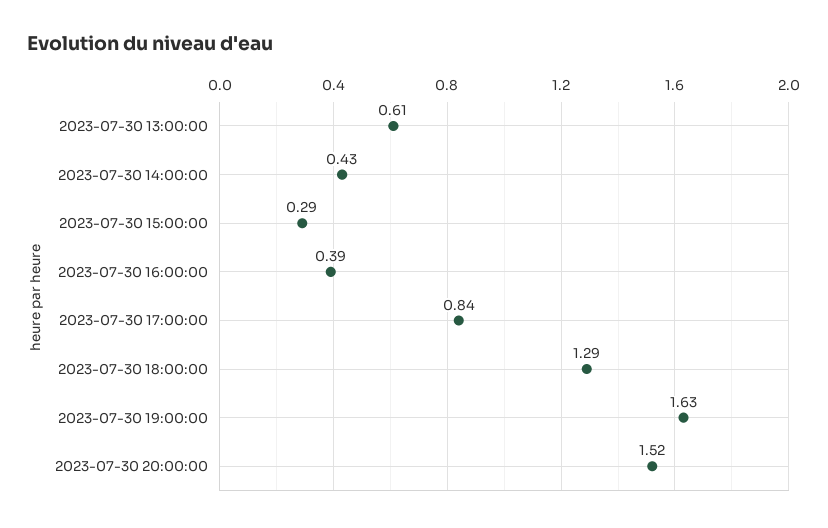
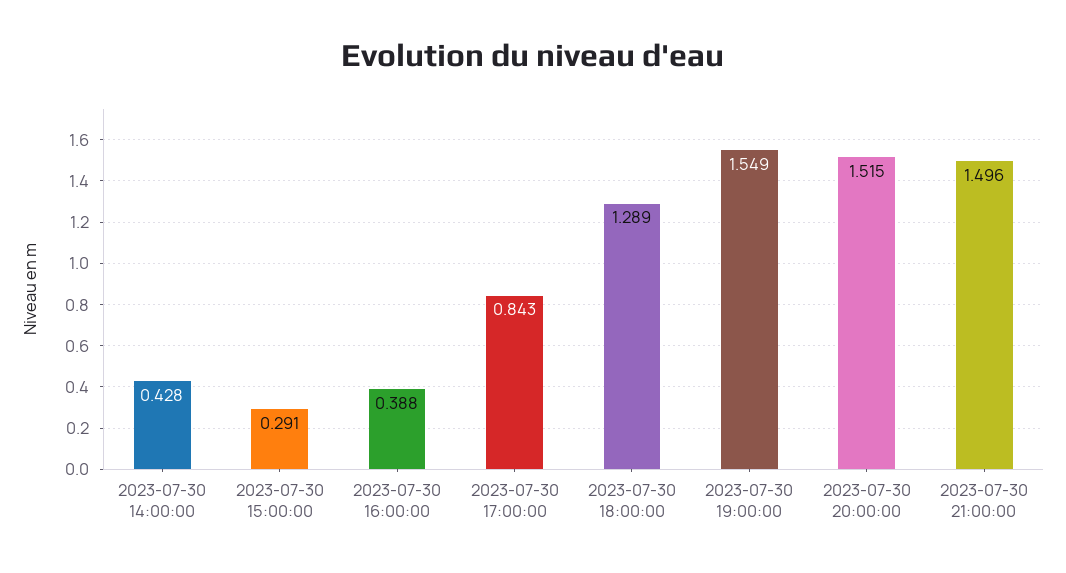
2023-07-30 13:00:00: 0.61 -> none
2023-07-30 19:00:00: 1.63 -> 1.549
2023-07-30 21:00:00: none -> 1.496

